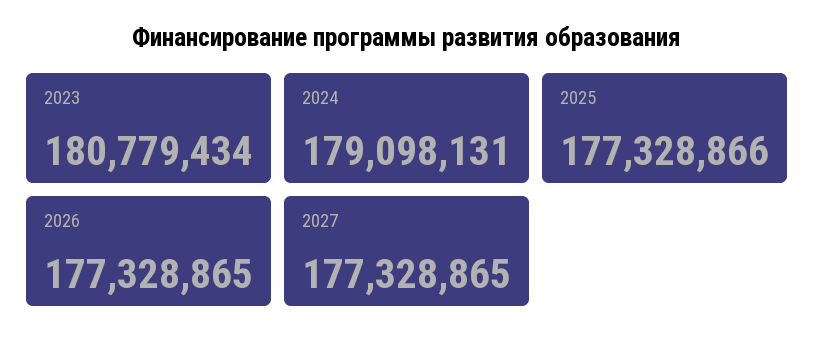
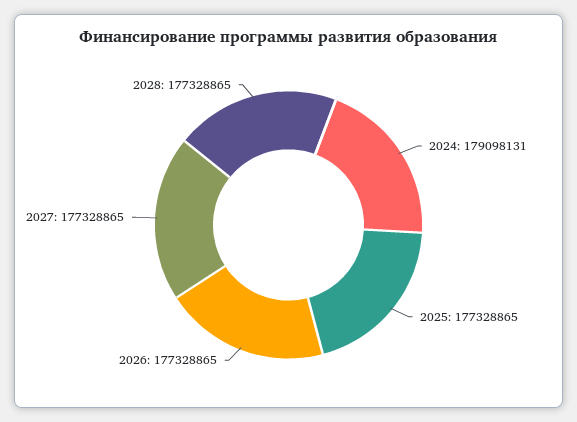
2023: 180779434 -> none
2025: 177328866 -> 177328865
2028: none -> 177328865

